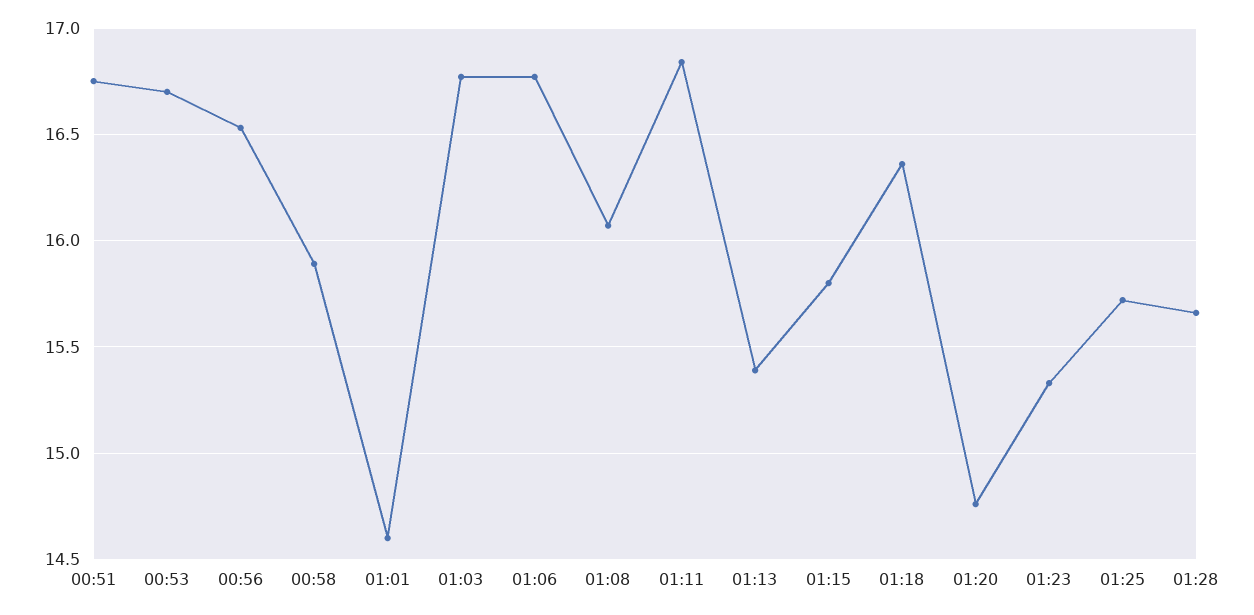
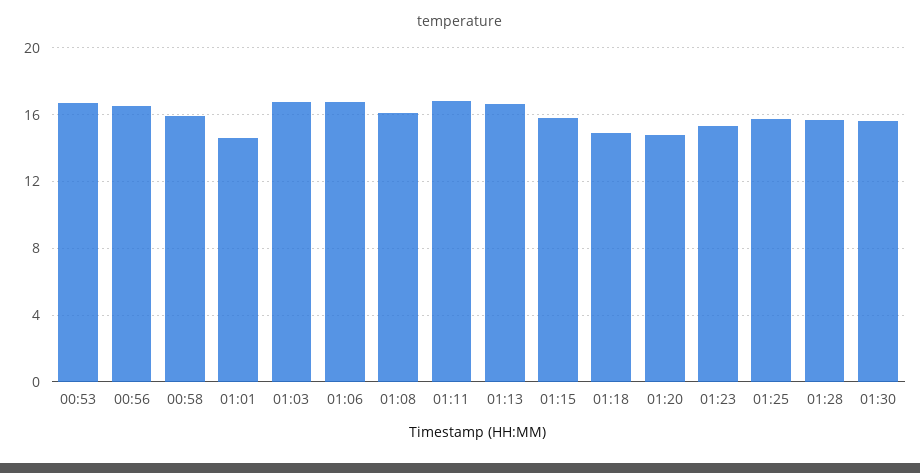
00:51: 16.75 -> none
01:13: 15.4 -> 16.5
01:18: 16.35 -> 15
01:30: none -> 15.5

